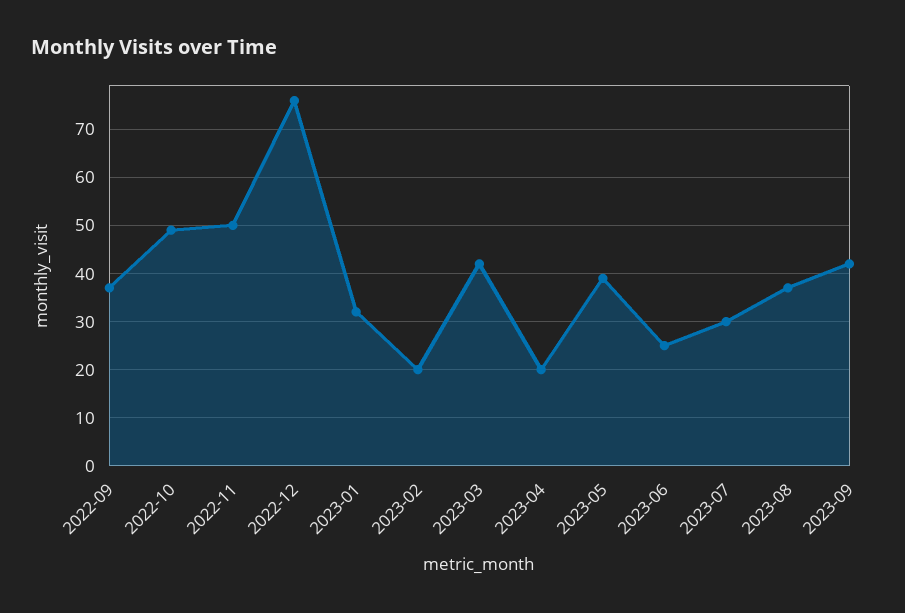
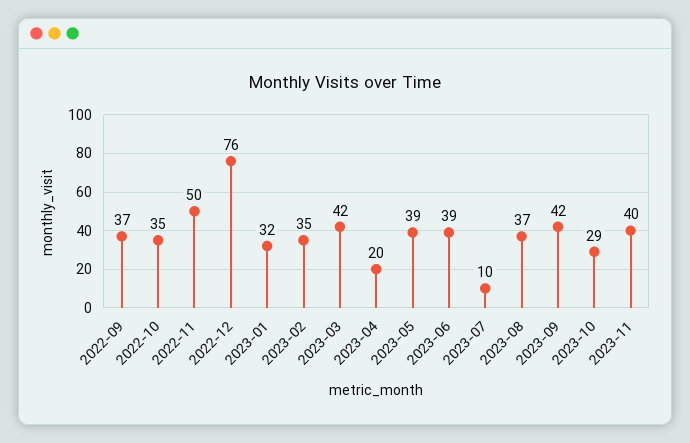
2022-10: 50 -> 35
2023-02: 20 -> 35
2023-06: 25 -> 39
2023-07: 30 -> 10
2023-10: none -> 29
2023-11: none -> 40

